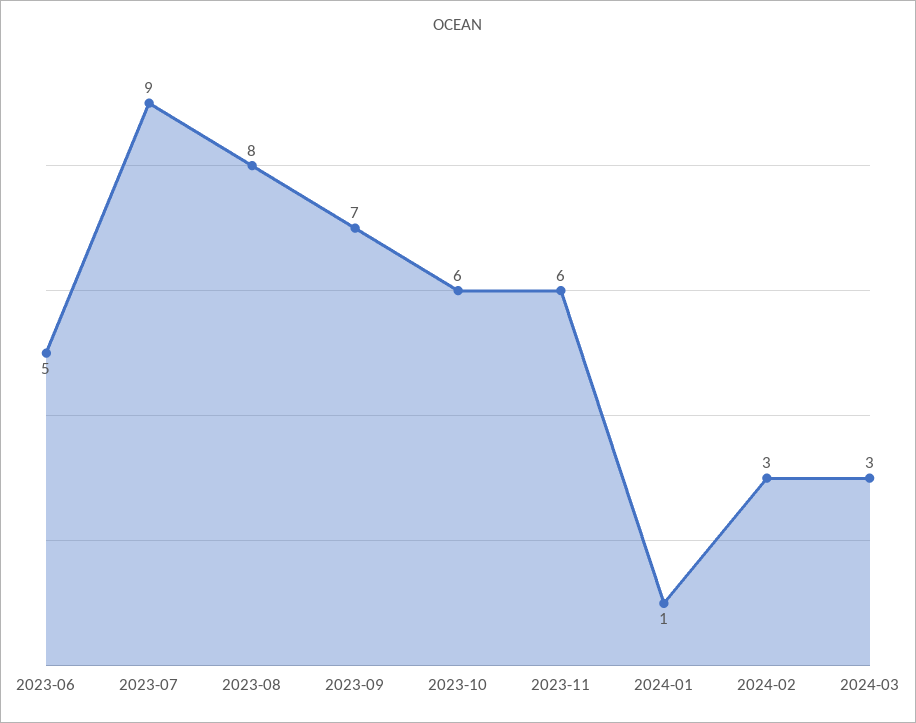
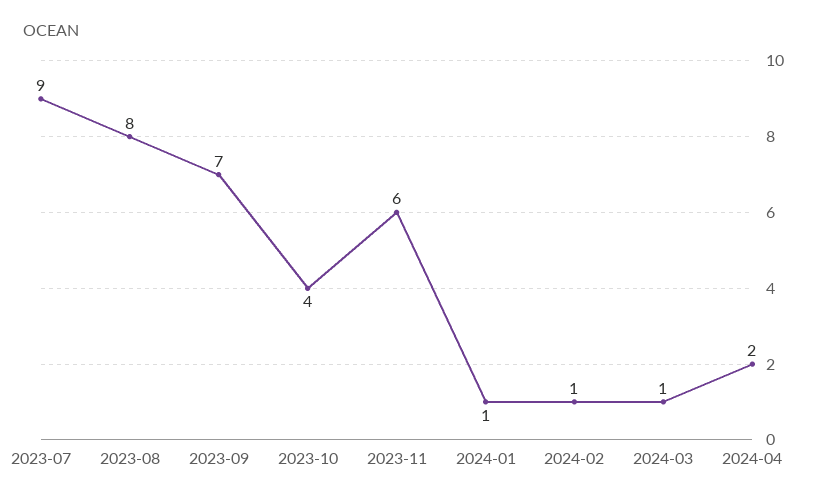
2023-06: 5 -> none
2023-10: 6 -> 4
2024-02: 3 -> 1
2024-03: 3 -> 1
2024-04: none -> 2

